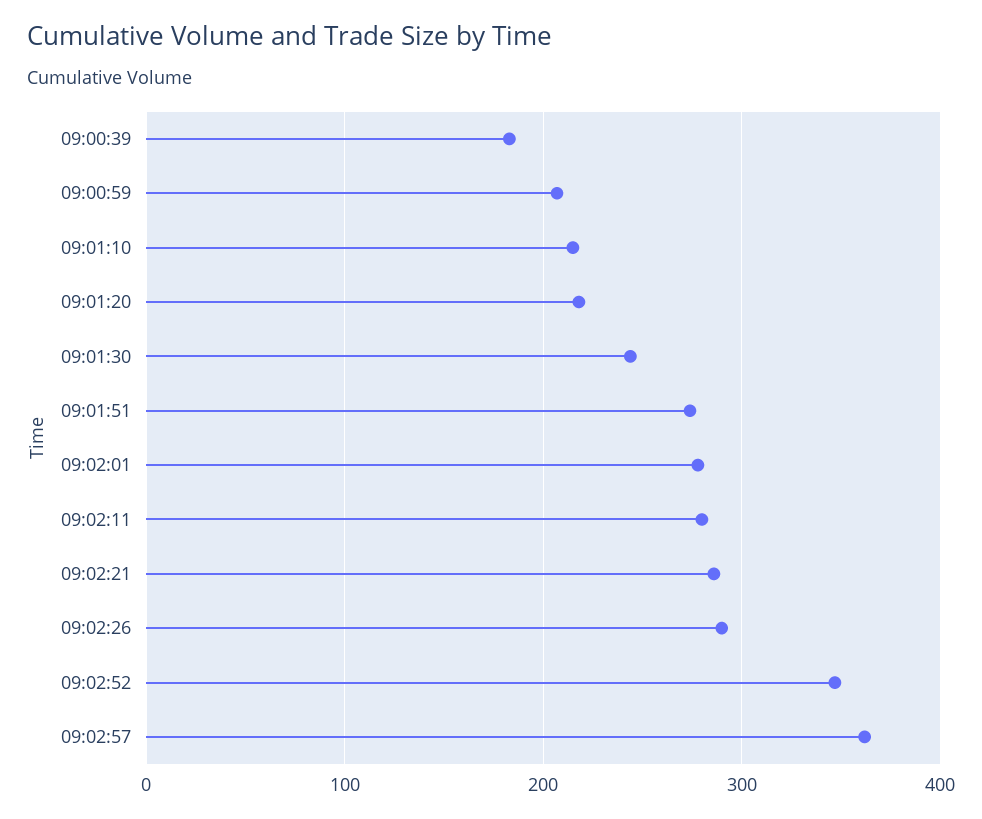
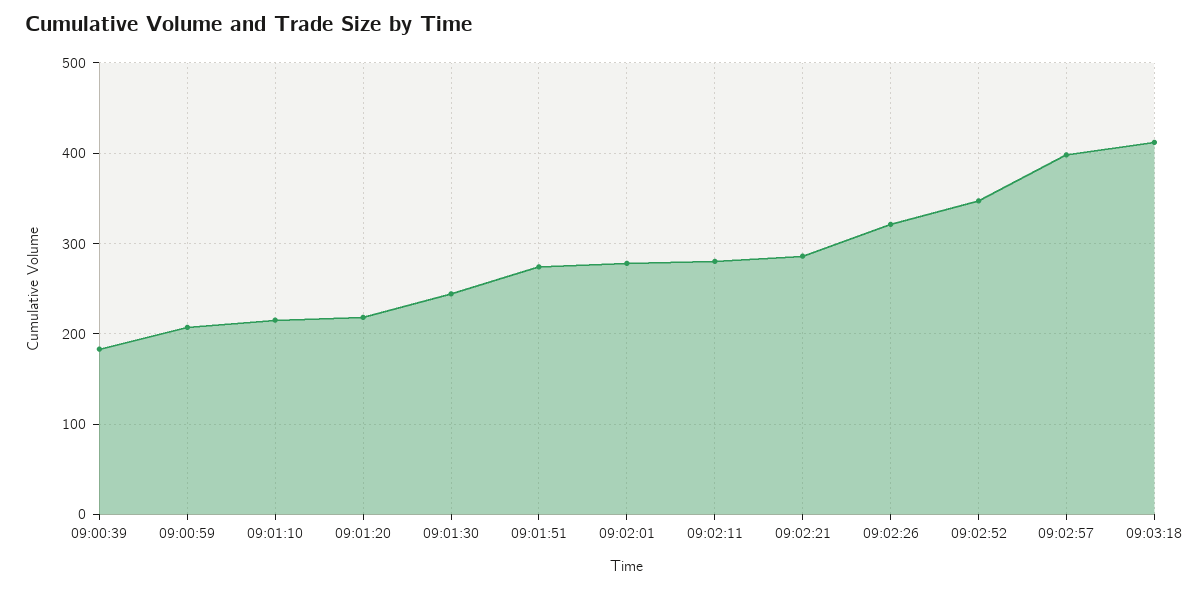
09:02:26: 290 -> 320
09:02:57: 360 -> 400
09:03:18: none -> 410

